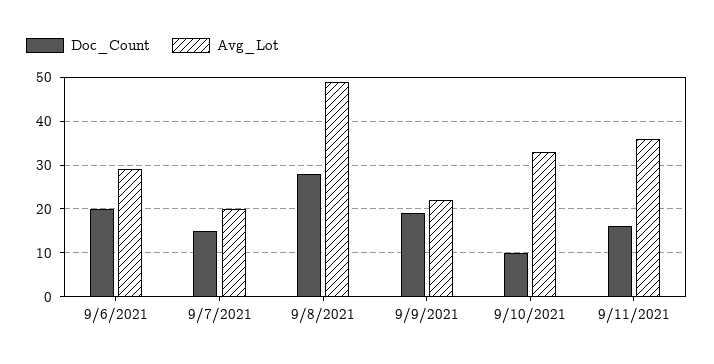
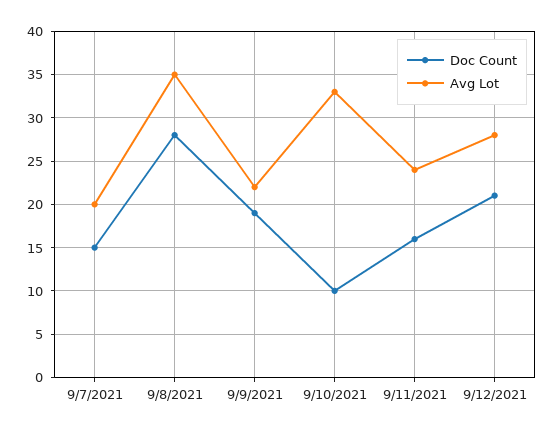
Doc_Count, 9/6/2021: 20 -> none
Avg_Lot, 9/6/2021: 30 -> none
Avg_Lot, 9/8/2021: 50 -> 35
Avg_Lot, 9/11/2021: 35 -> 24
Doc_Count, 9/12/2021: none -> 21
Avg_Lot, 9/12/2021: none -> 28

